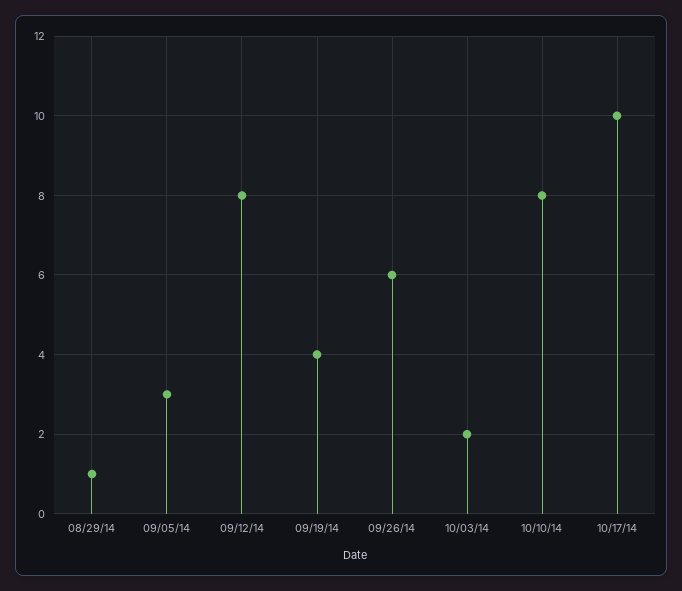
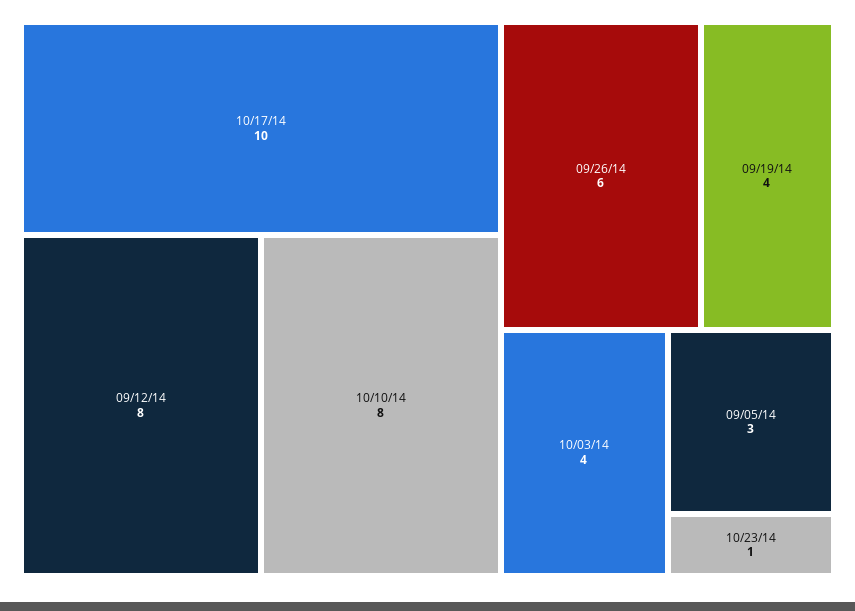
08/29/14: 1 -> none
10/03/14: 2 -> 4
10/23/14: none -> 1

